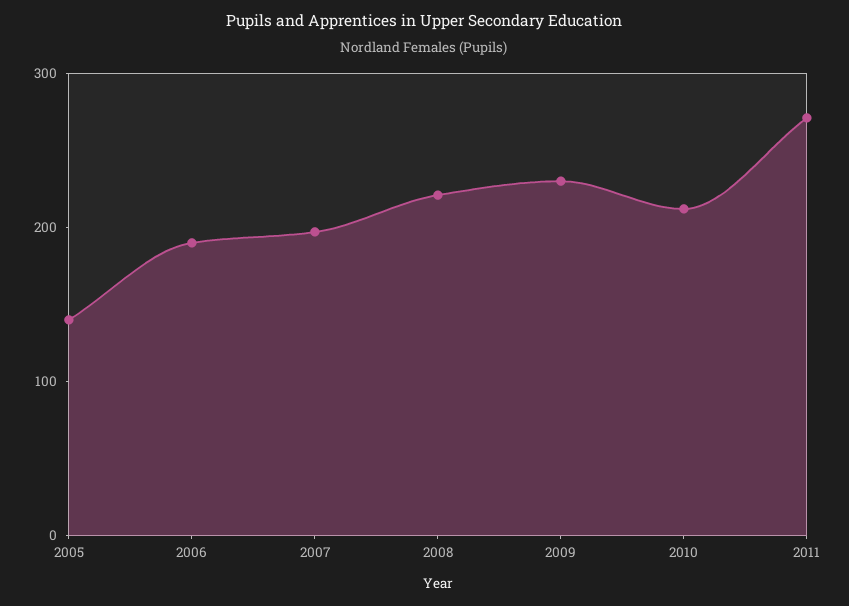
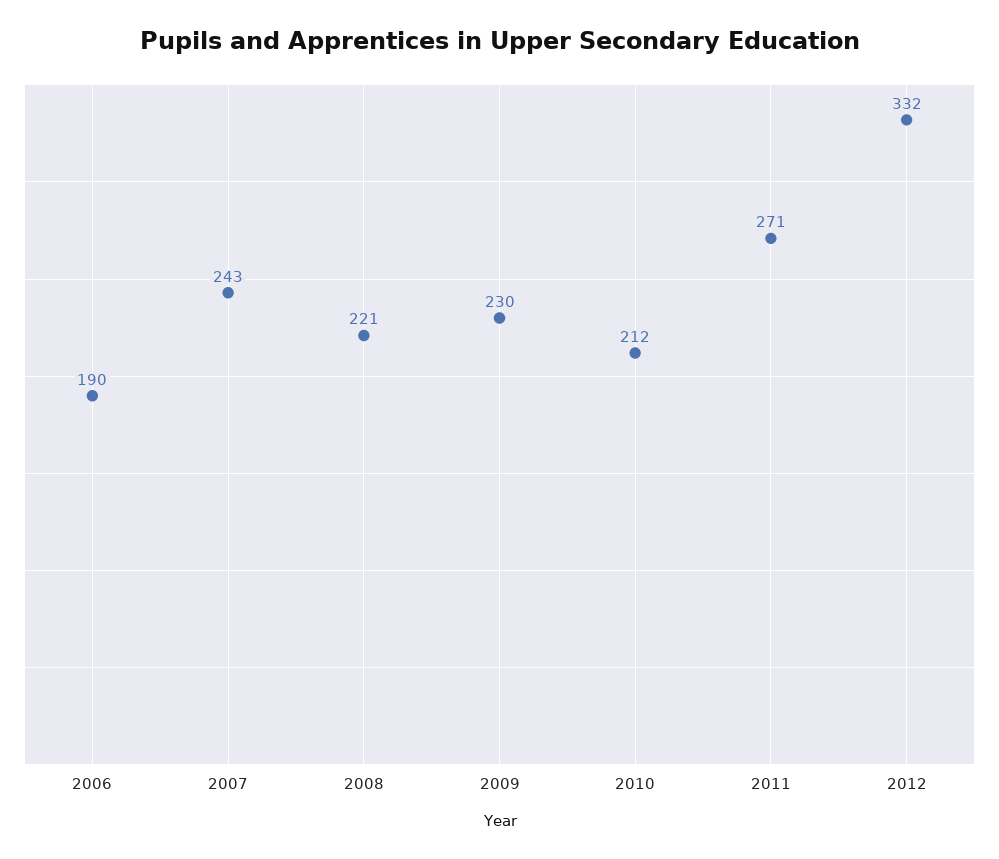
2005: 140 -> none
2007: 200 -> 243
2012: none -> 332

